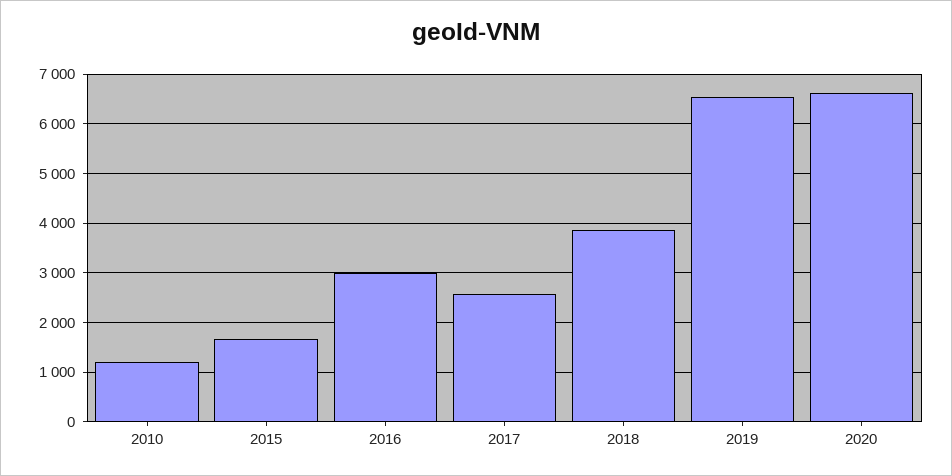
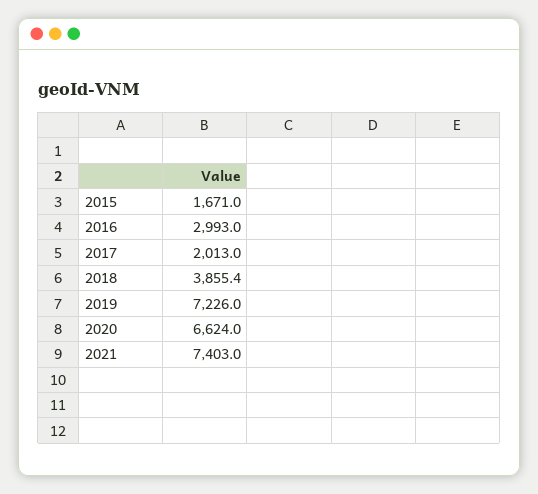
2010: 1200 -> none
2017: 2600 -> 2013
2019: 6600 -> 7226
2021: none -> 7403

